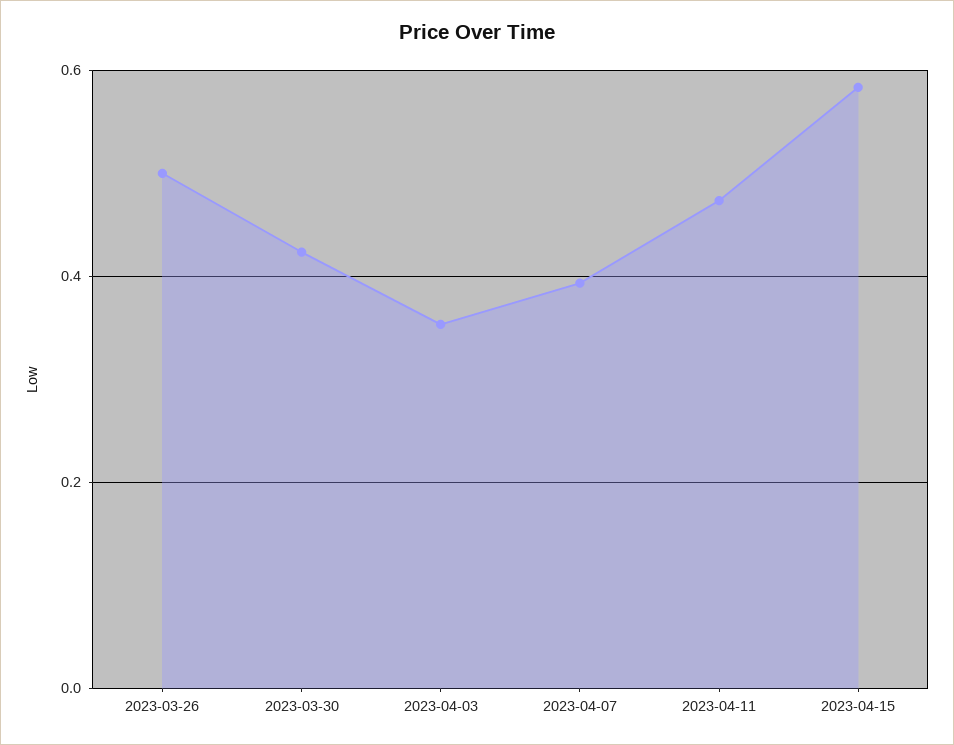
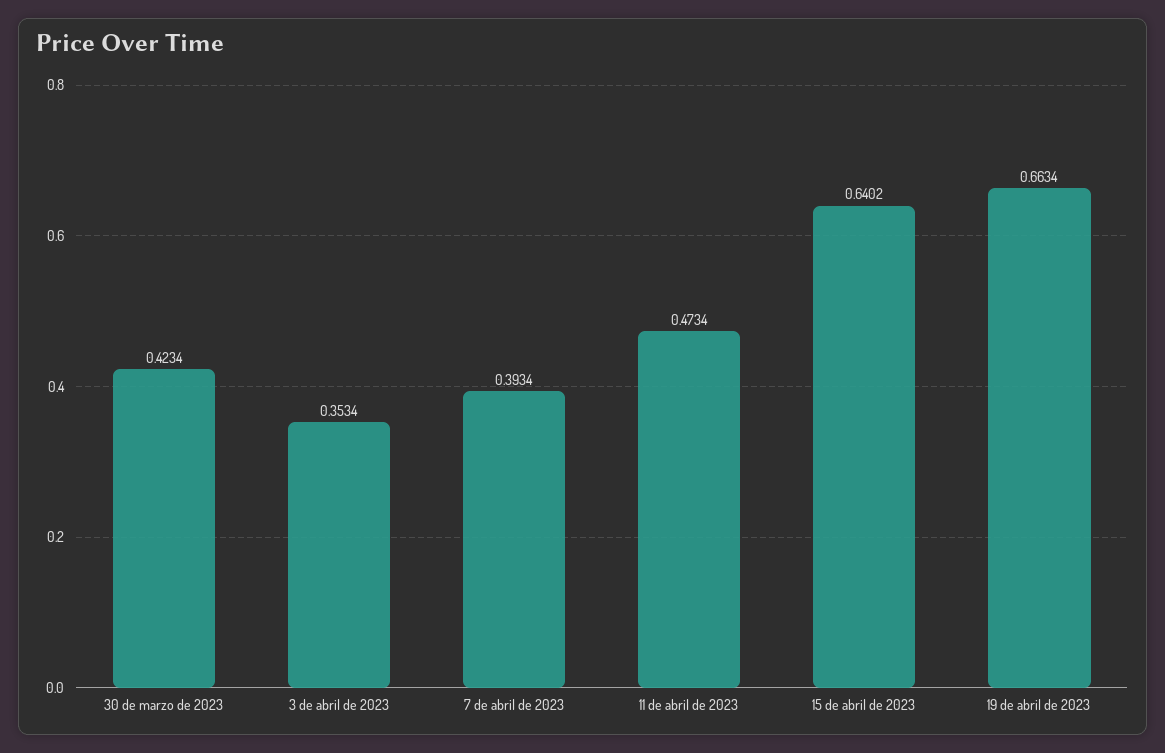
2023-03-26: 0.5 -> none
2023-04-15: 0.58 -> 0.6402
19 de abril de 2023: none -> 0.6634

